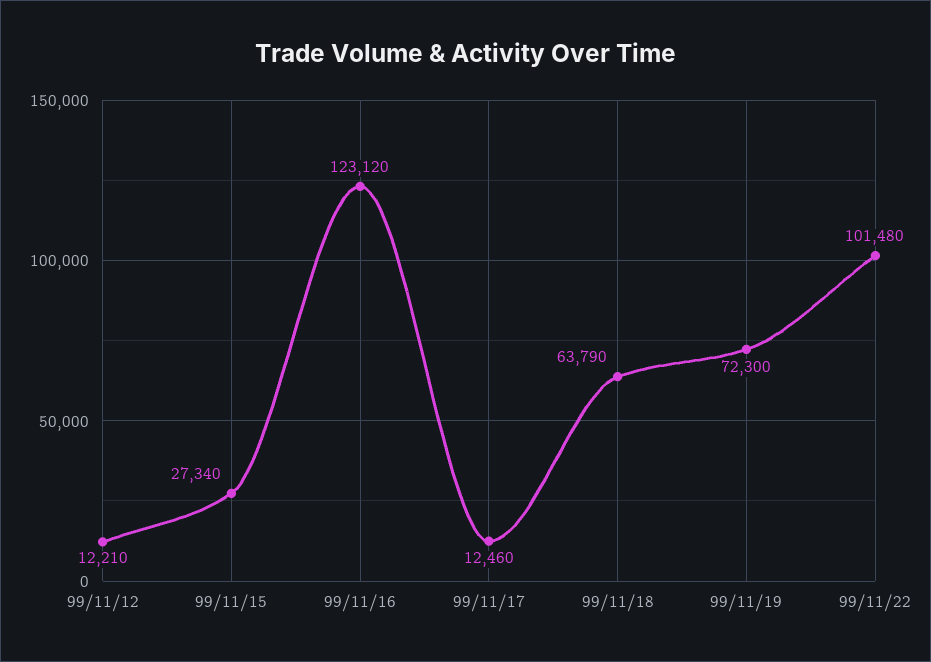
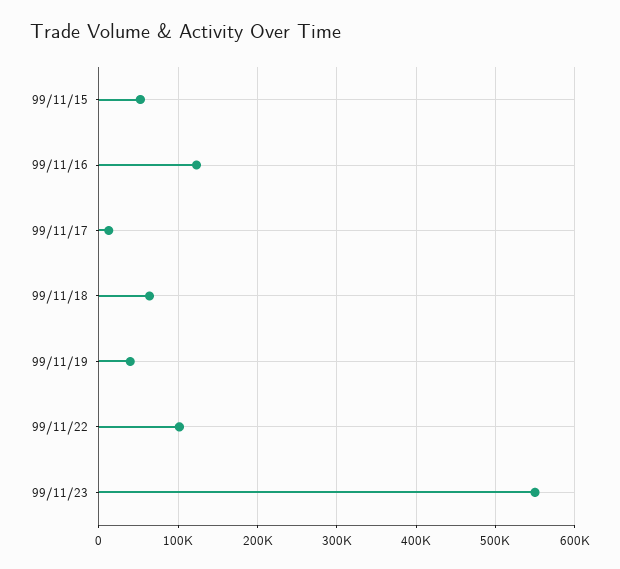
99/11/12: 12210 -> none
99/11/15: 27340 -> 50000
99/11/19: 72300 -> 40000
99/11/23: none -> 550000

